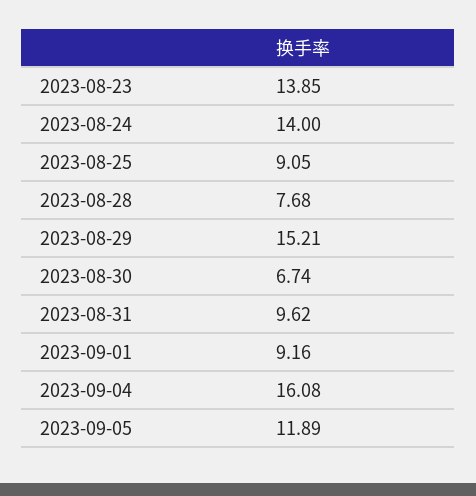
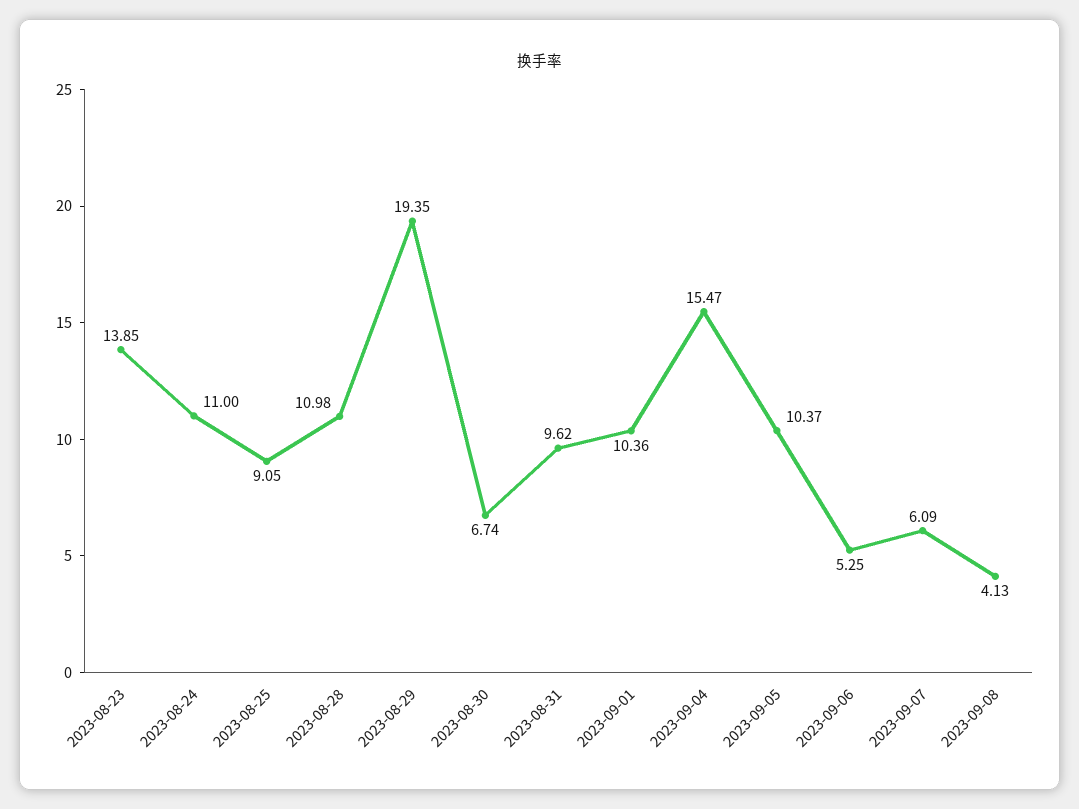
2023-08-24: 14 -> 11
2023-08-28: 7.68 -> 10.98
2023-08-29: 15.21 -> 19.35
2023-09-01: 9.16 -> 10.36
2023-09-04: 16.08 -> 15.47
2023-09-05: 11.89 -> 10.37
2023-09-06: none -> 5.25
2023-09-07: none -> 6.09
2023-09-08: none -> 4.13

